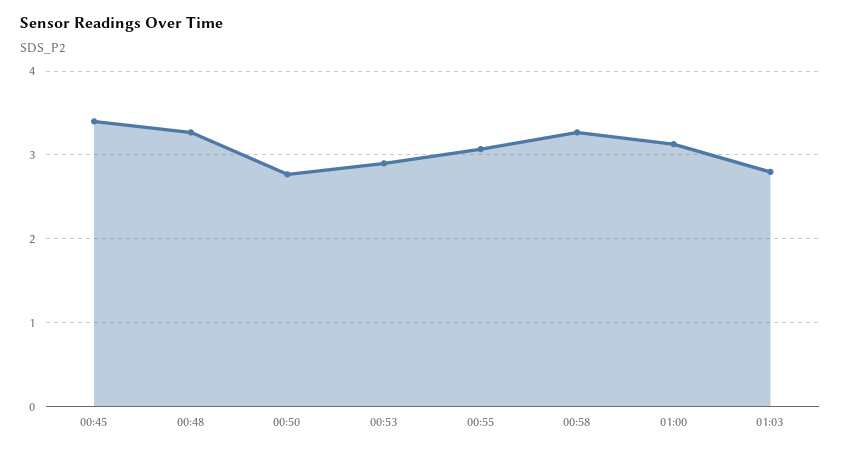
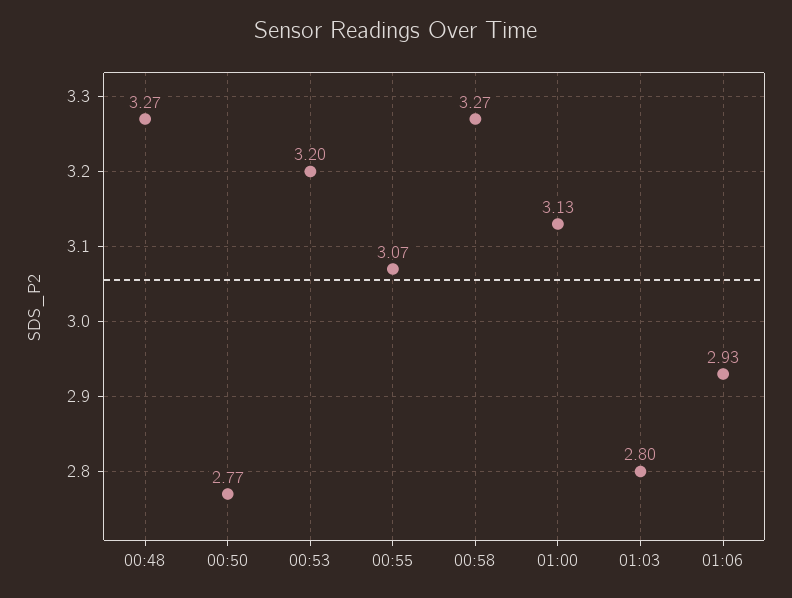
00:45: 3.4 -> none
00:53: 2.9 -> 3.2
01:06: none -> 2.93

